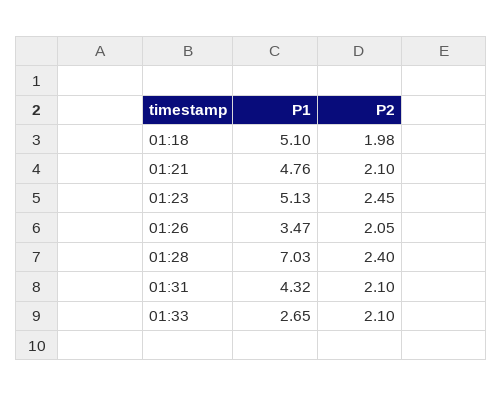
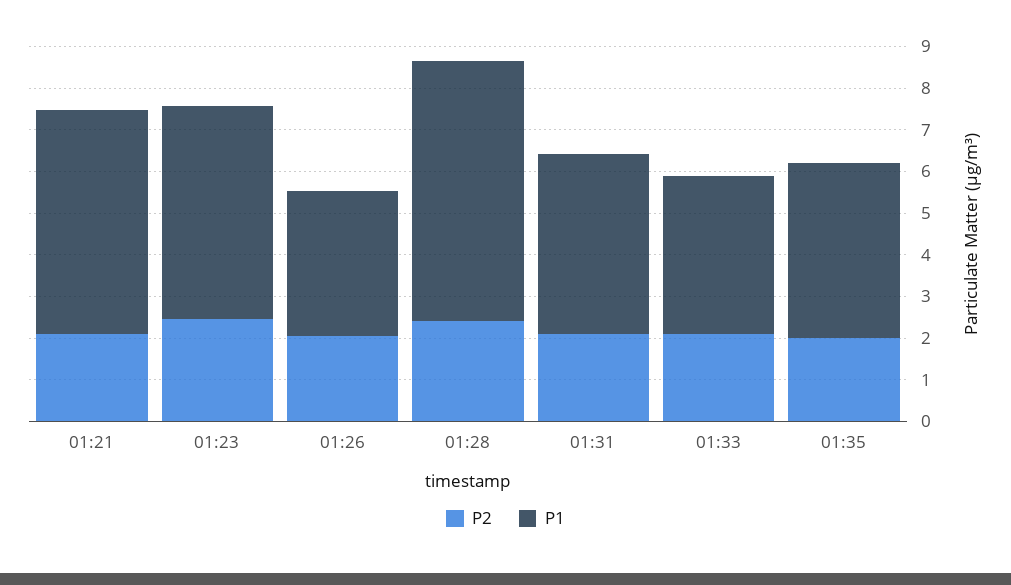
P1, 01:18: 5.1 -> none
P2, 01:18: 1.98 -> none
P1, 01:21: 4.76 -> 5.4
P1, 01:28: 7.03 -> 6.2
P1, 01:33: 2.65 -> 3.8
P2, 01:35: none -> 2
P1, 01:35: none -> 4.2

